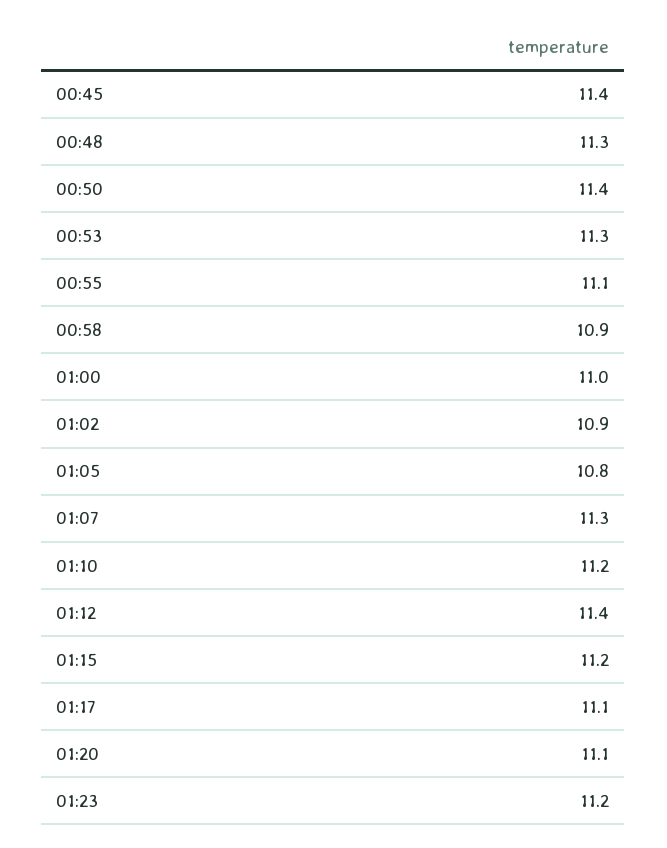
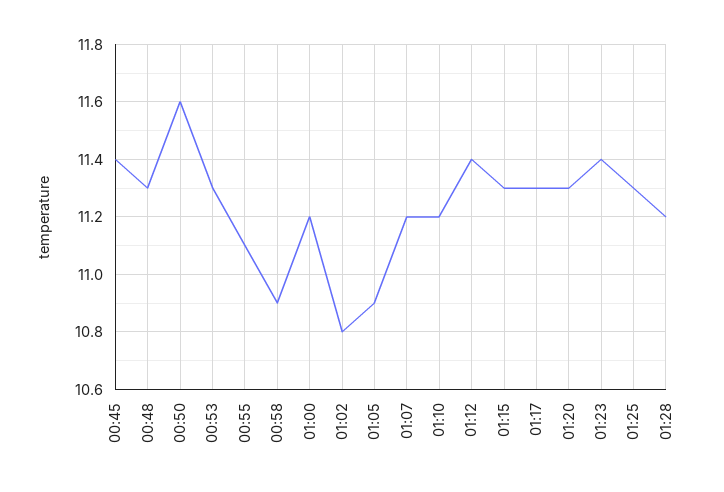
00:50: 11.4 -> 11.6
01:00: 11 -> 11.2
01:02: 10.9 -> 10.8
01:05: 10.8 -> 10.9
01:07: 11.3 -> 11.2
01:15: 11.2 -> 11.3
01:17: 11.1 -> 11.3
01:20: 11.1 -> 11.3
01:23: 11.2 -> 11.4
01:25: none -> 11.3
01:28: none -> 11.2

